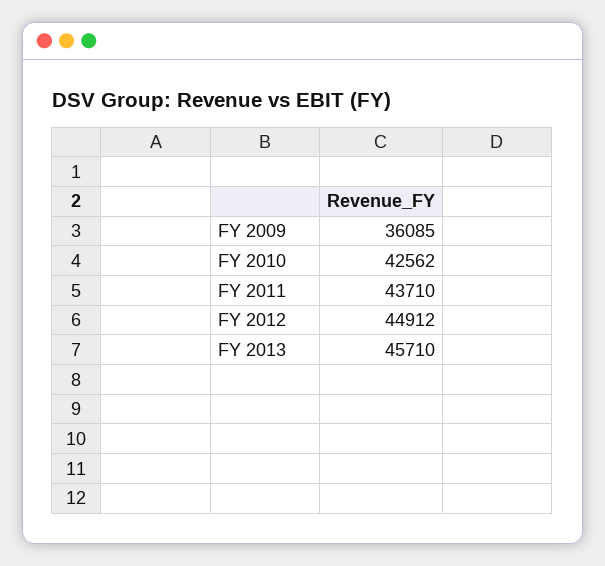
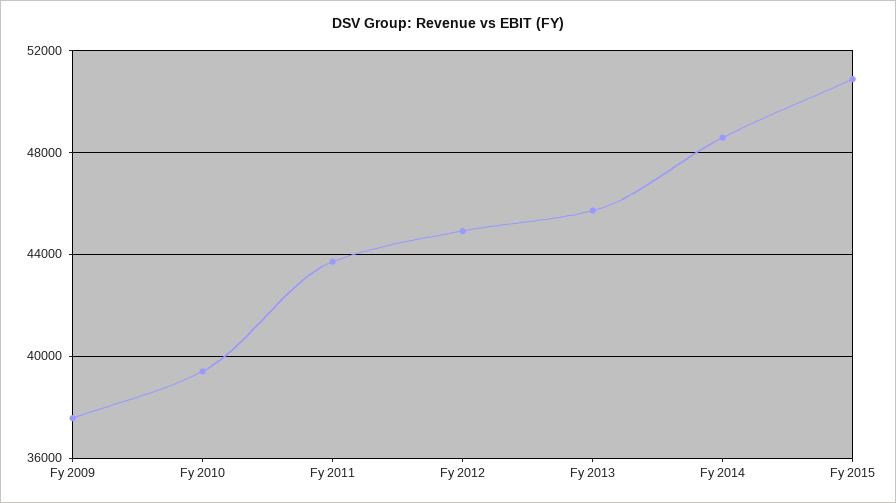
FY 2009: 36085 -> 37500
FY 2010: 42562 -> 39500
Fy 2014: none -> 48500
Fy 2015: none -> 51000

